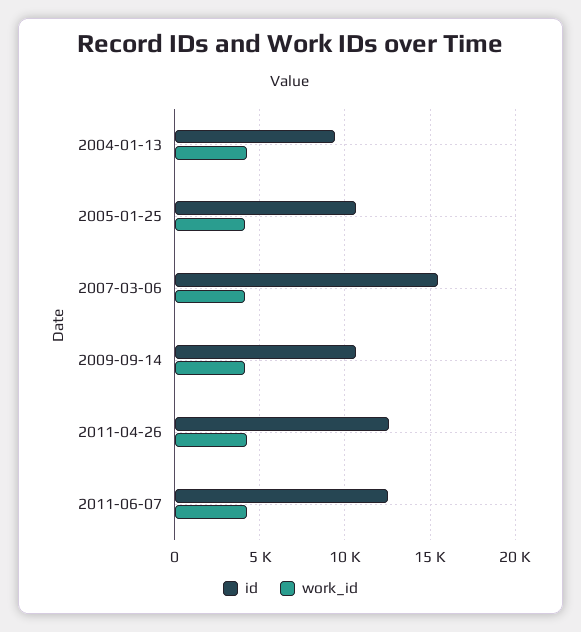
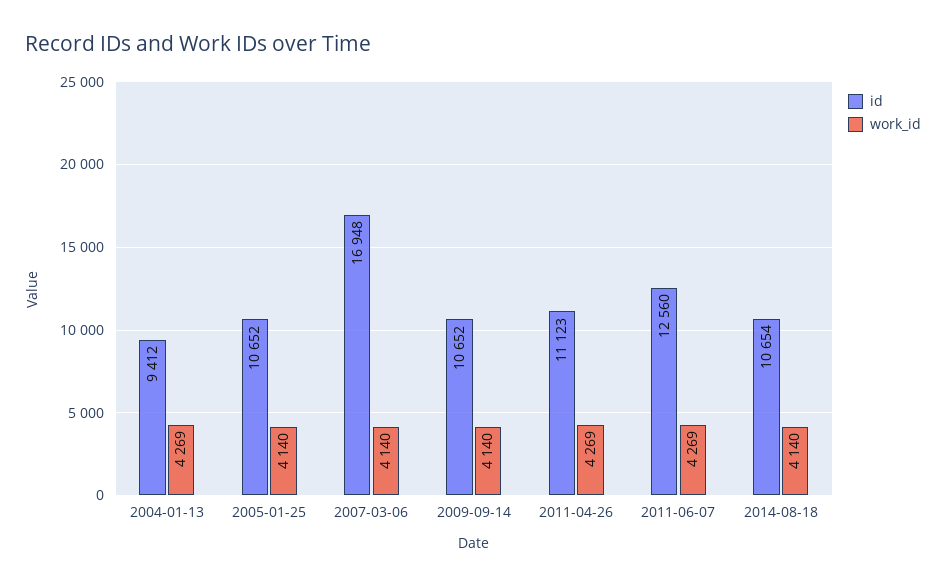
id, 2007-03-06: 15500 -> 16948
id, 2011-04-26: 12500 -> 11123
id, 2014-08-18: none -> 10654
work_id, 2014-08-18: none -> 4140

